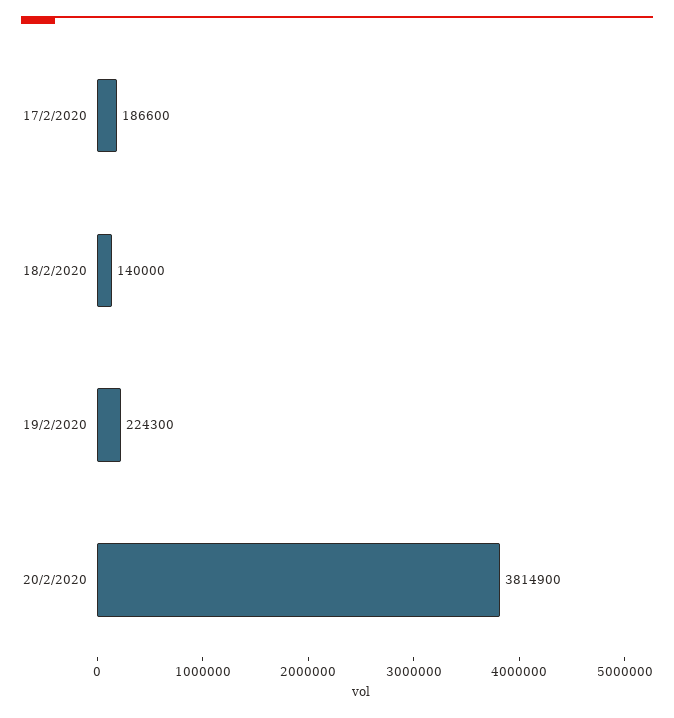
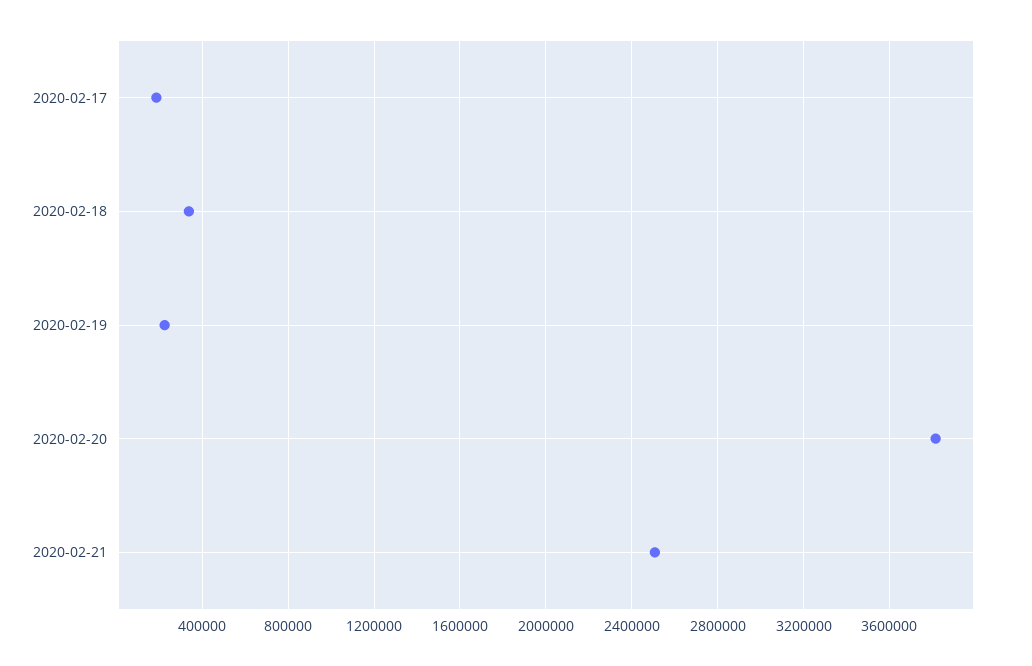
18/2/2020: 140000 -> 350000
2020-02-21: none -> 2500000

